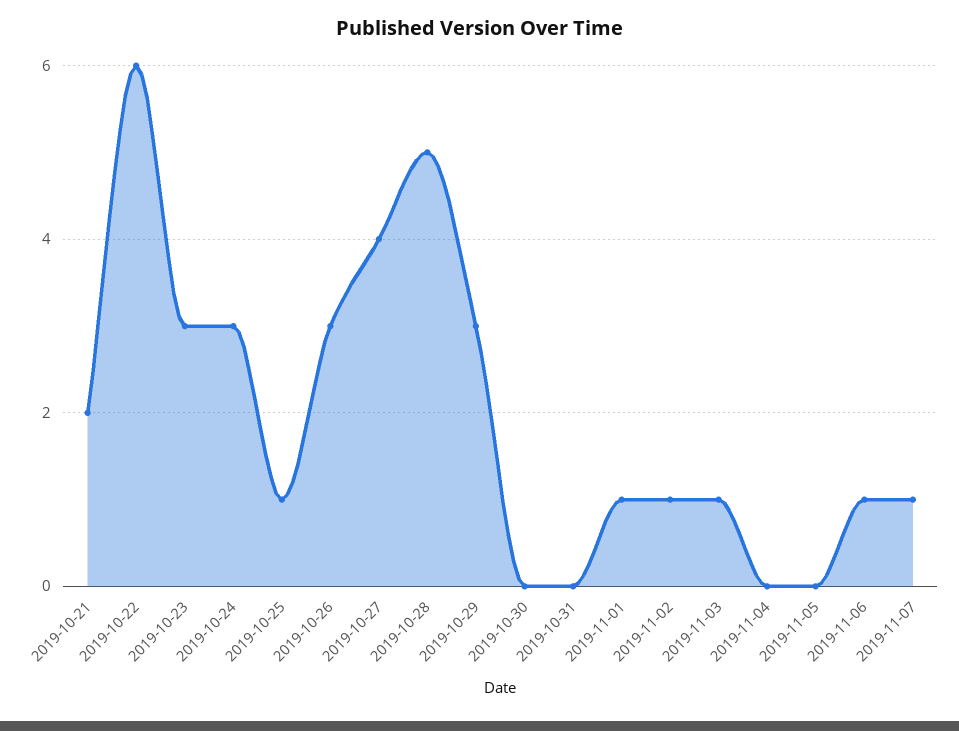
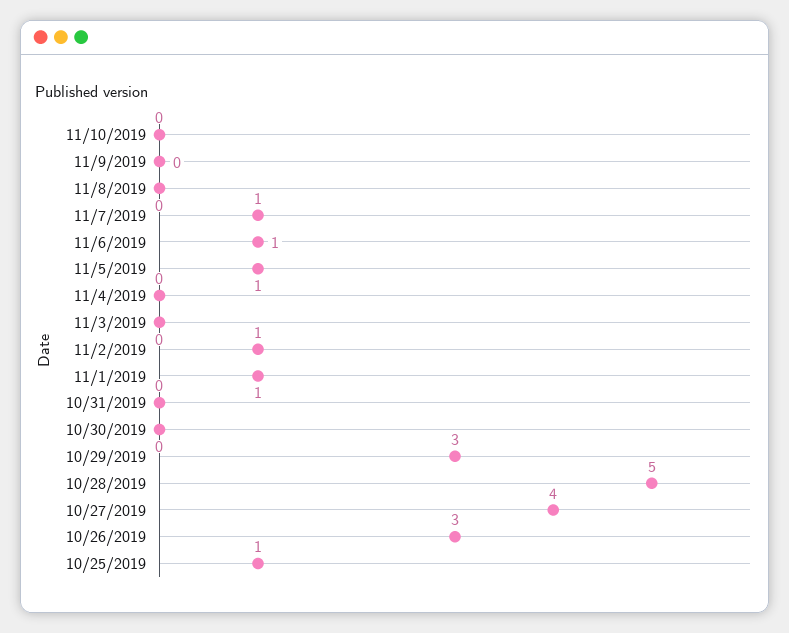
2019-10-21: 2 -> none
2019-10-22: 6 -> none
2019-10-23: 3 -> none
2019-10-24: 3 -> none
2019-11-03: 1 -> 0
2019-11-05: 0 -> 1
11/10/2019: none -> 0
11/9/2019: none -> 0
11/8/2019: none -> 0

